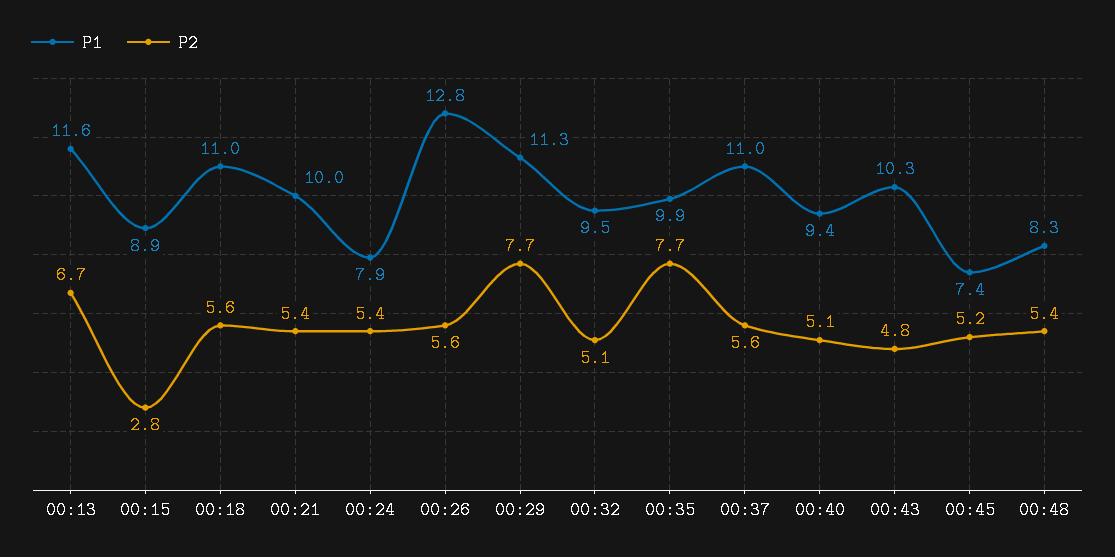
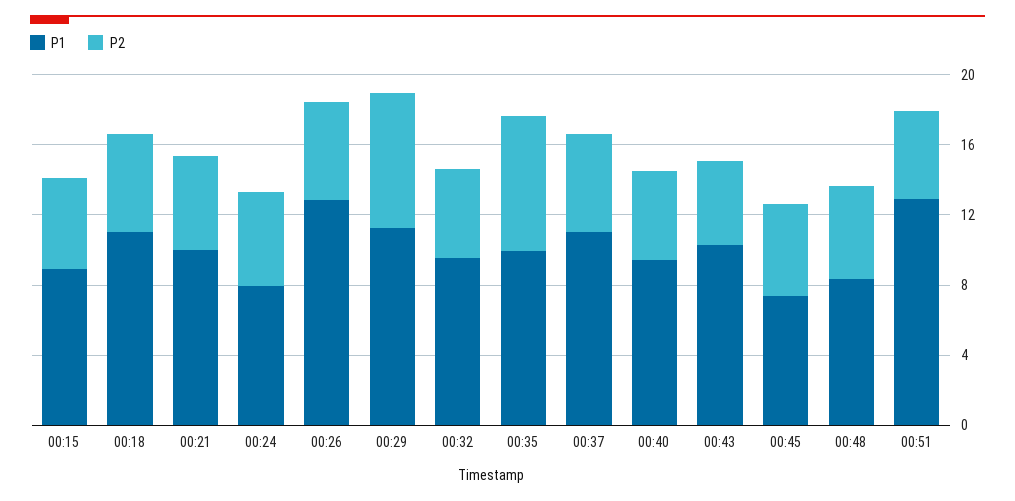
P1, 00:13: 11.6 -> none
P2, 00:13: 6.7 -> none
P2, 00:15: 2.8 -> 5
P1, 00:51: none -> 13
P2, 00:51: none -> 5

